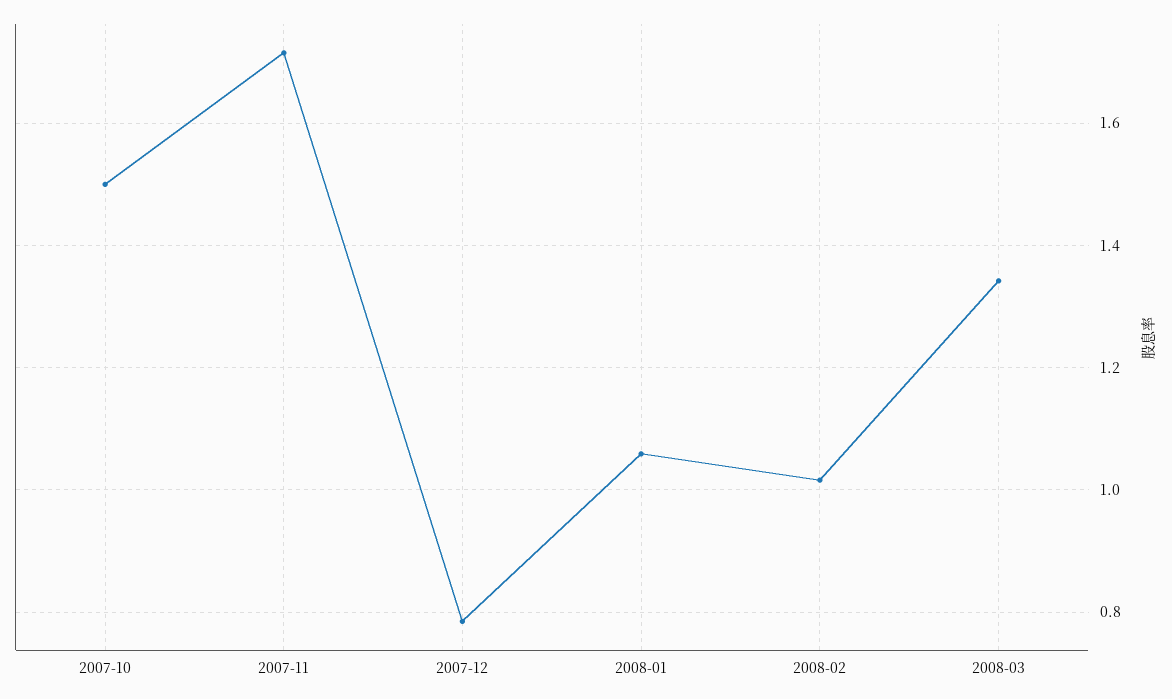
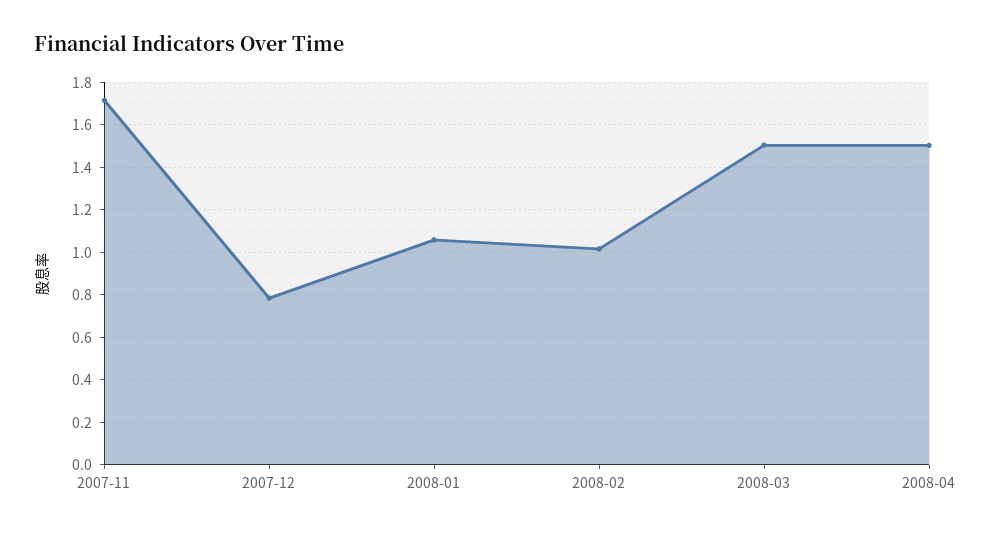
2007-10: 1.5 -> none
2008-03: 1.34 -> 1.5
2008-04: none -> 1.5

